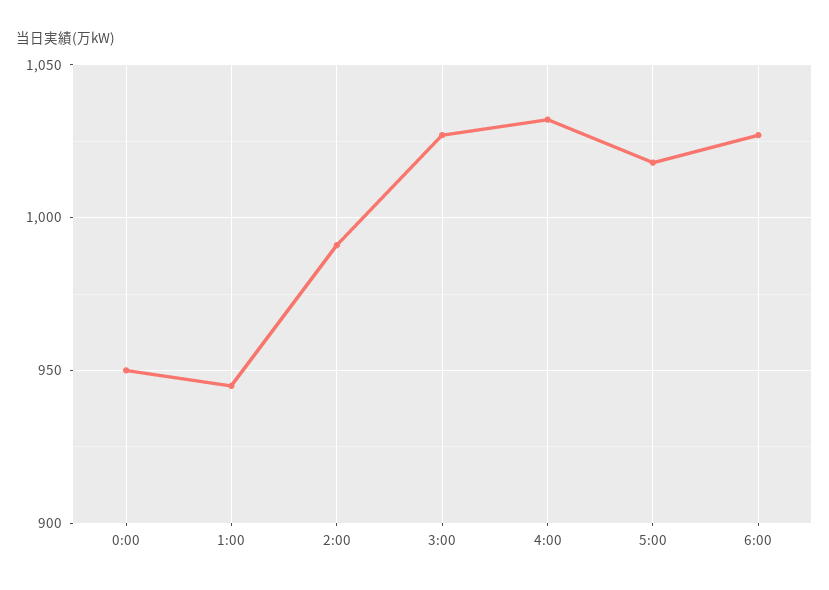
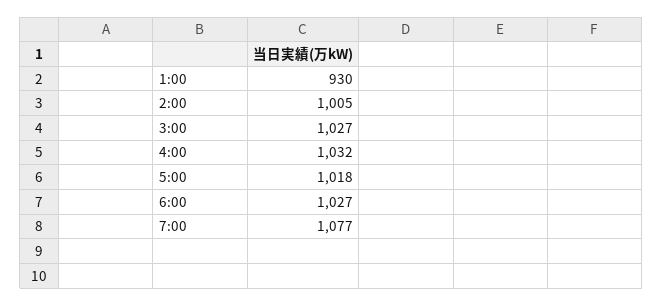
0:00: 950 -> none
1:00: 945 -> 930
2:00: 990 -> 1005
7:00: none -> 1077

